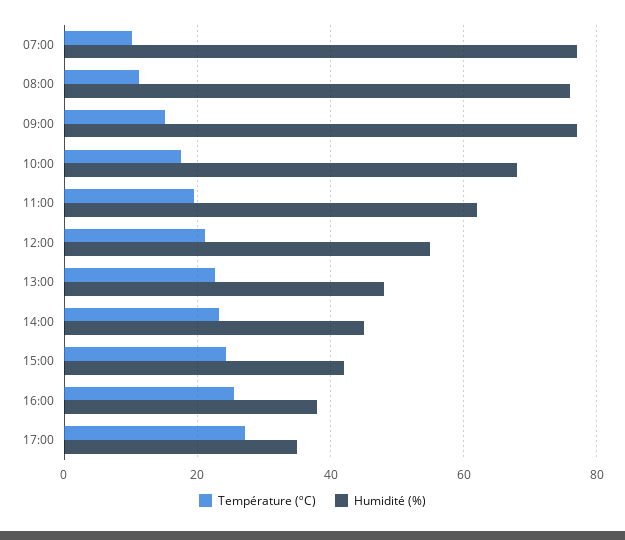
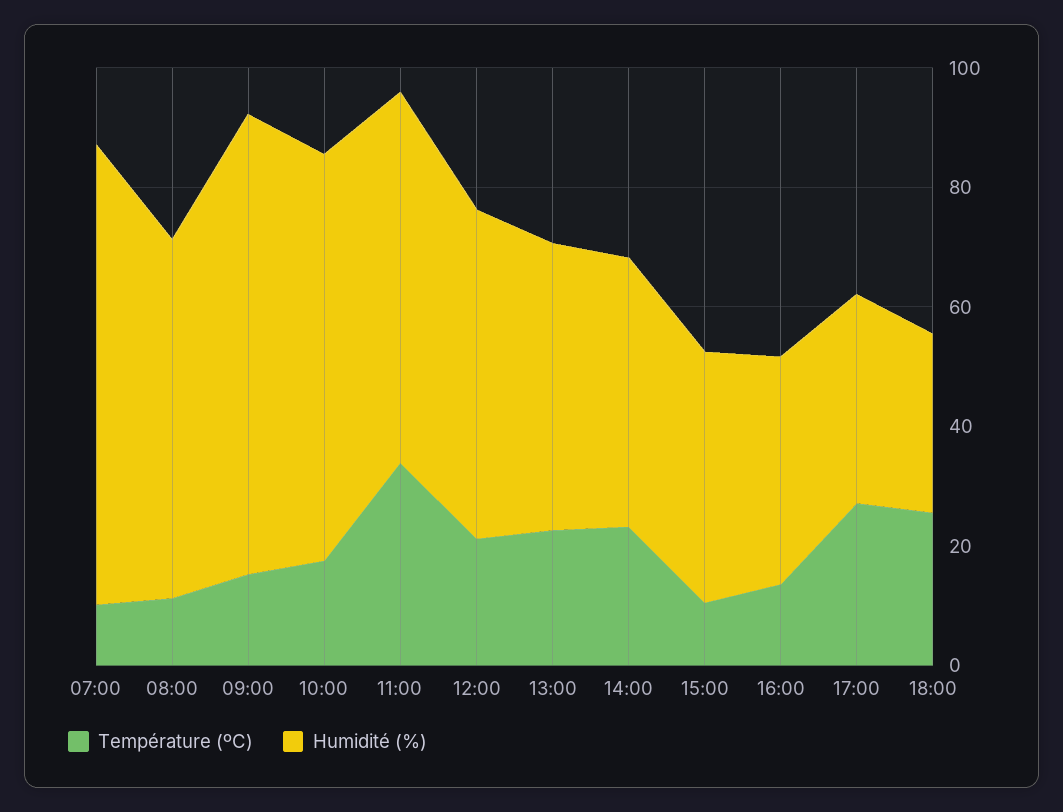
Humidité (%), 08:00: 76 -> 60
Température (ºC), 11:00: 20 -> 35
Température (ºC), 15:00: 24 -> 10
Température (ºC), 16:00: 26 -> 15
Température (ºC), 18:00: none -> 25
Humidité (%), 18:00: none -> 30

